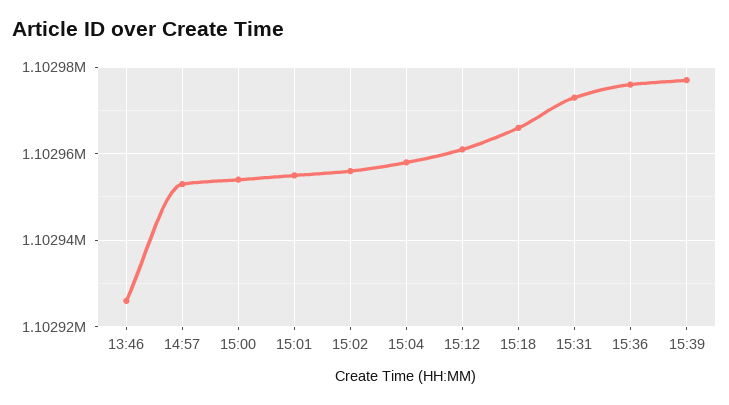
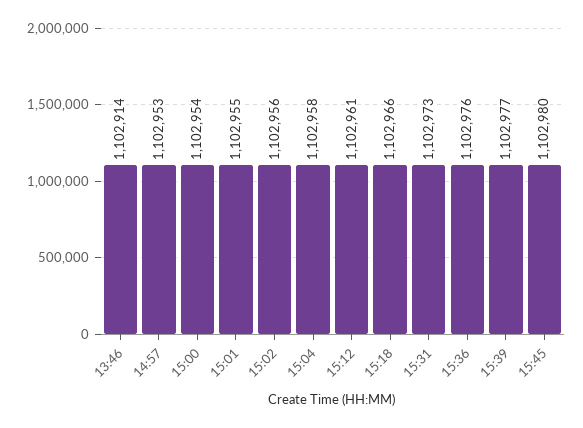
13:46: 1102925 -> 1102914
15:45: none -> 1102980

